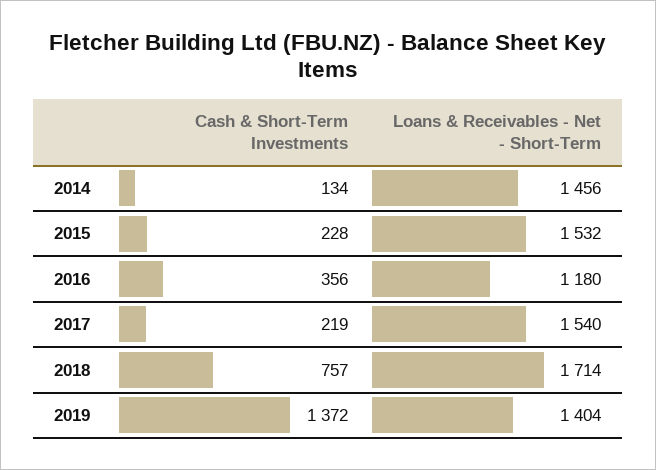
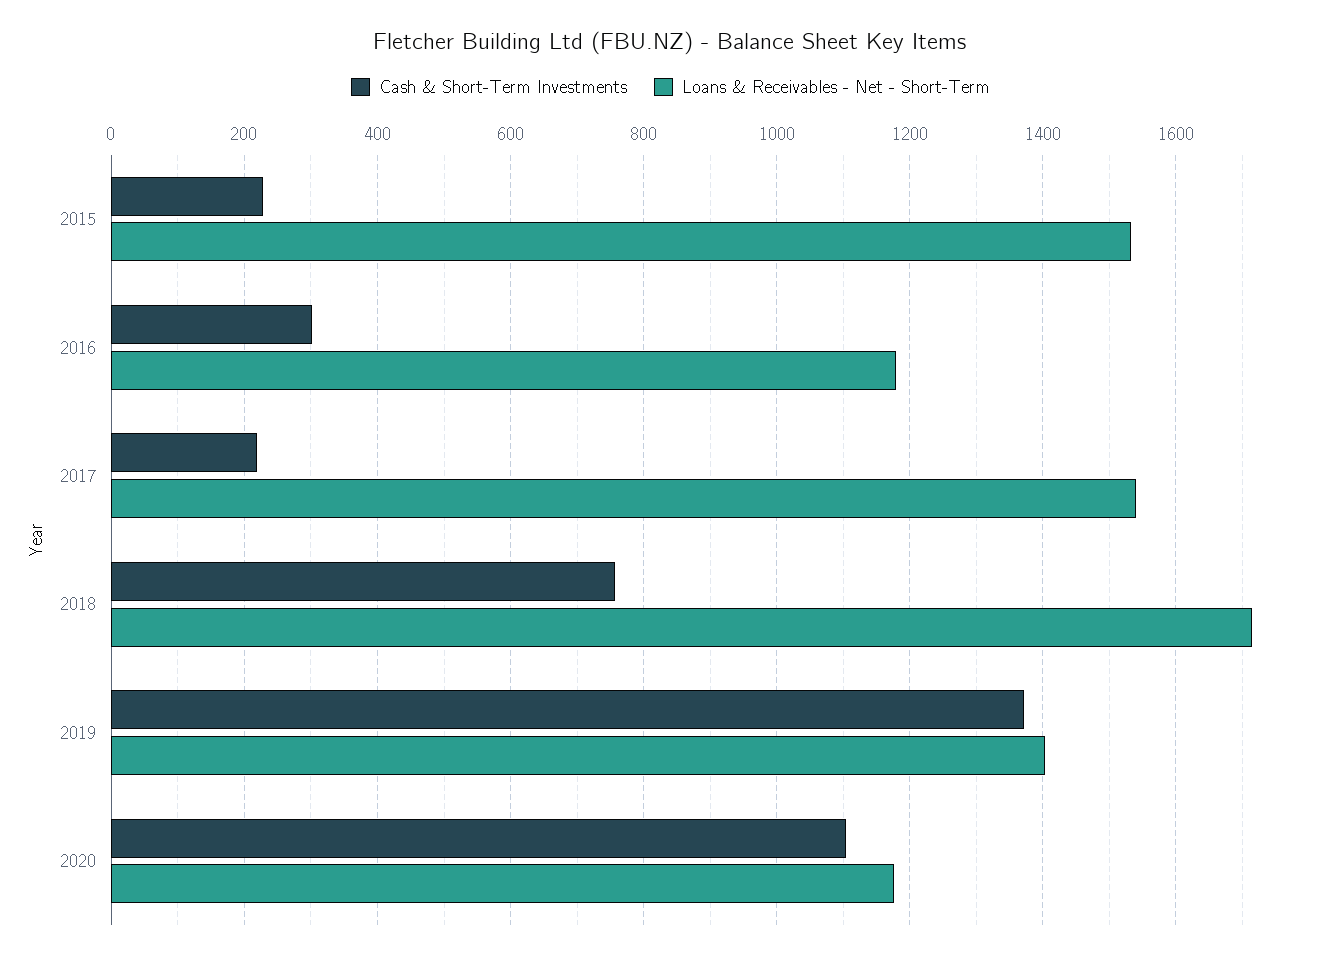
Cash & Short-Term Investments, 2014: 134 -> none
Loans & Receivables - Net - Short-Term, 2014: 1456 -> none
Cash & Short-Term Investments, 2016: 356 -> 300
Cash & Short-Term Investments, 2020: none -> 1100
Loans & Receivables - Net - Short-Term, 2020: none -> 1180

